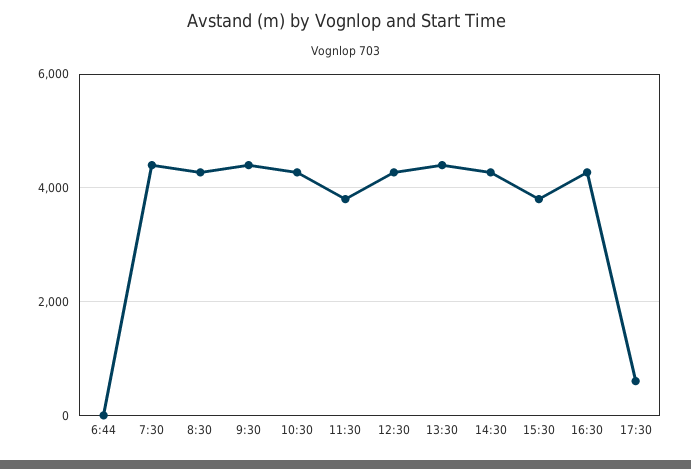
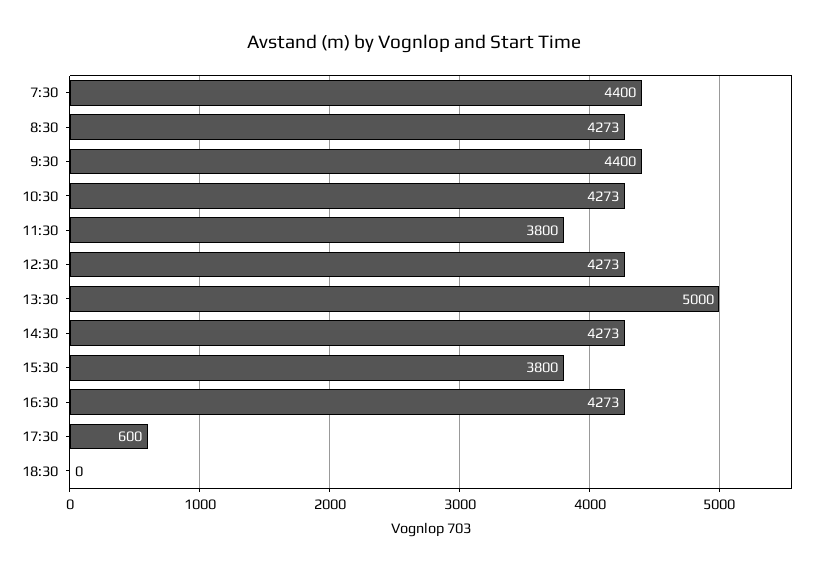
6:44: 0 -> none
13:30: 4400 -> 5000
18:30: none -> 0

